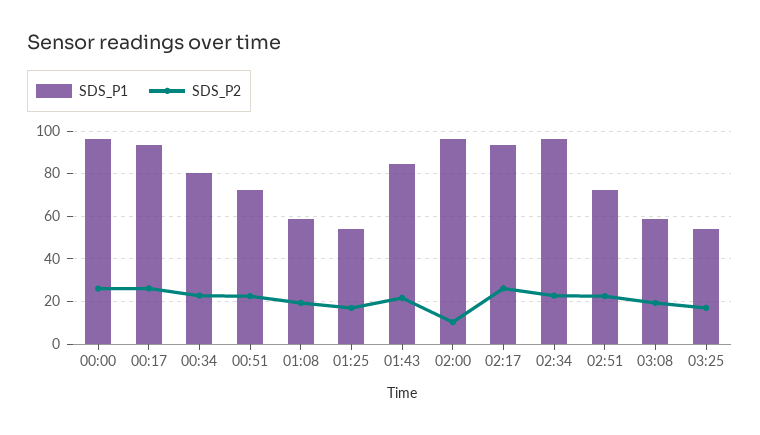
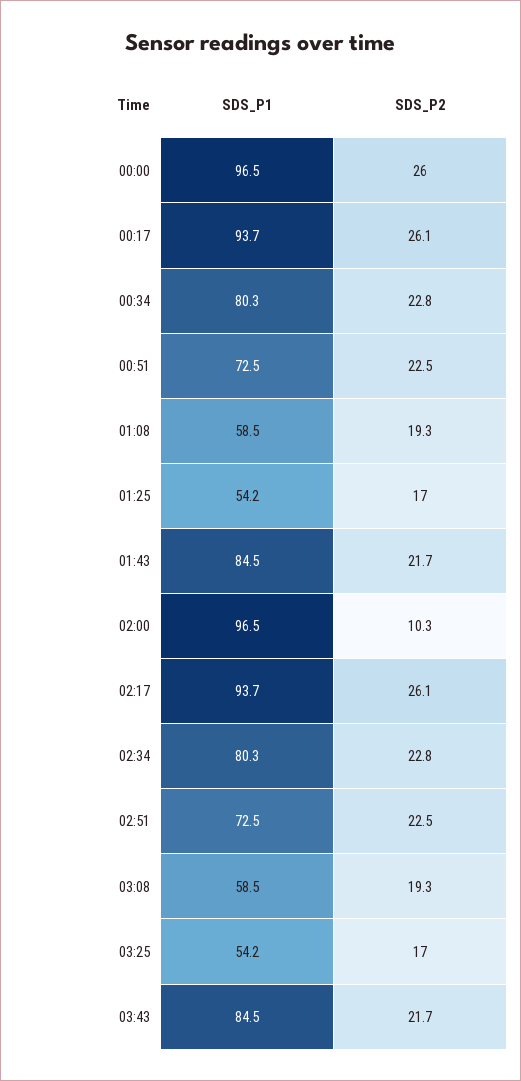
SDS_P1, 02:34: 95 -> 80.3
SDS_P1, 03:43: none -> 84.5
SDS_P2, 03:43: none -> 21.7

